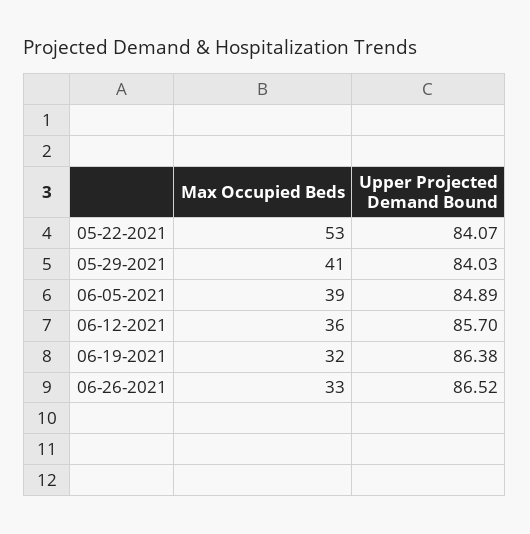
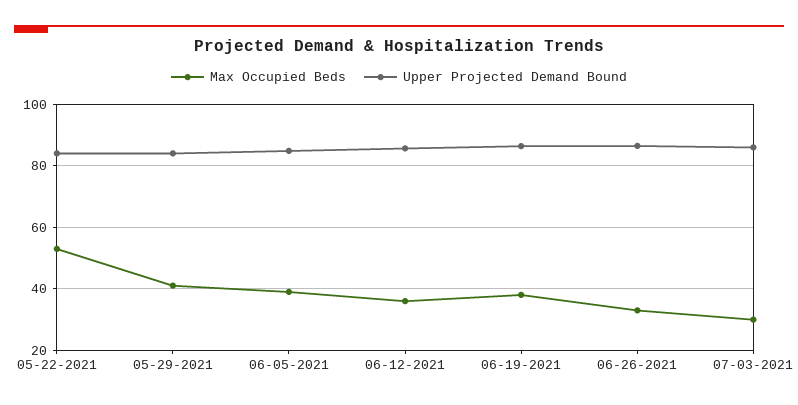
Max Occupied Beds, 06-19-2021: 32 -> 38
Max Occupied Beds, 07-03-2021: none -> 30
Upper Projected Demand Bound, 07-03-2021: none -> 86

